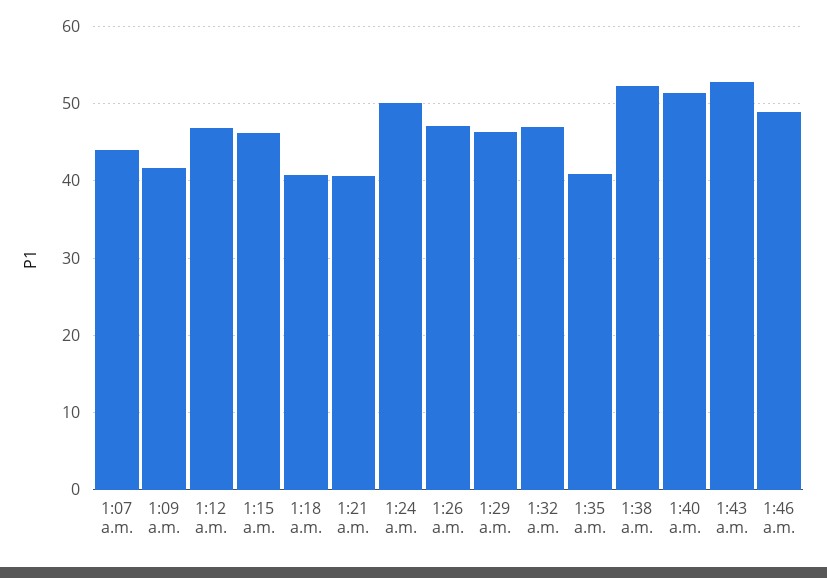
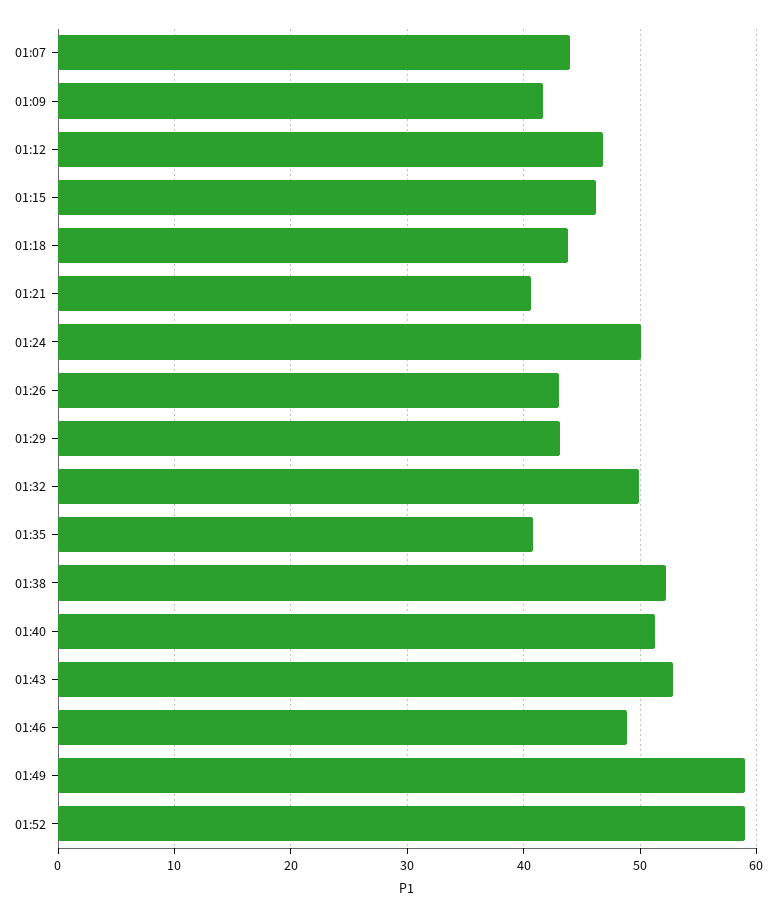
1:18 a.m.: 41 -> 44
1:26 a.m.: 47 -> 43
1:29 a.m.: 46 -> 43
1:32 a.m.: 47 -> 50
01:49: none -> 59
01:52: none -> 59

